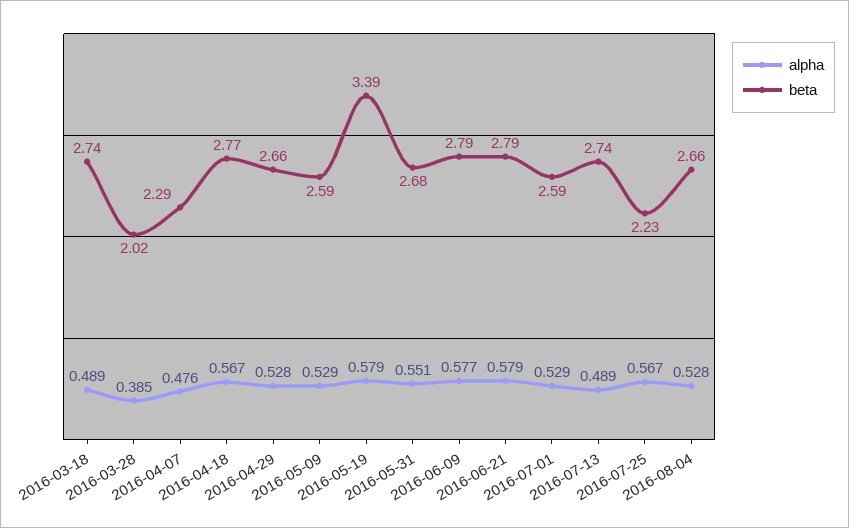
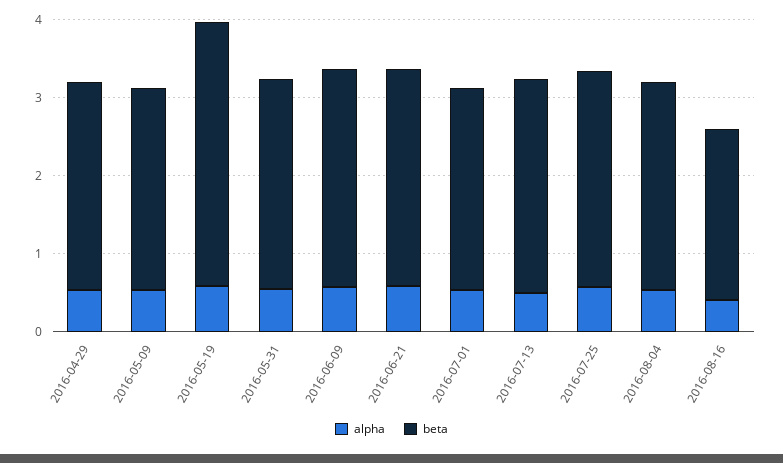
alpha, 2016-03-18: 0.489 -> none
beta, 2016-03-18: 2.74 -> none
alpha, 2016-03-28: 0.385 -> none
beta, 2016-03-28: 2.02 -> none
alpha, 2016-04-07: 0.476 -> none
beta, 2016-04-07: 2.29 -> none
alpha, 2016-04-18: 0.567 -> none
beta, 2016-04-18: 2.77 -> none
beta, 2016-07-25: 2.23 -> 2.8
alpha, 2016-08-16: none -> 0.4
beta, 2016-08-16: none -> 2.2

